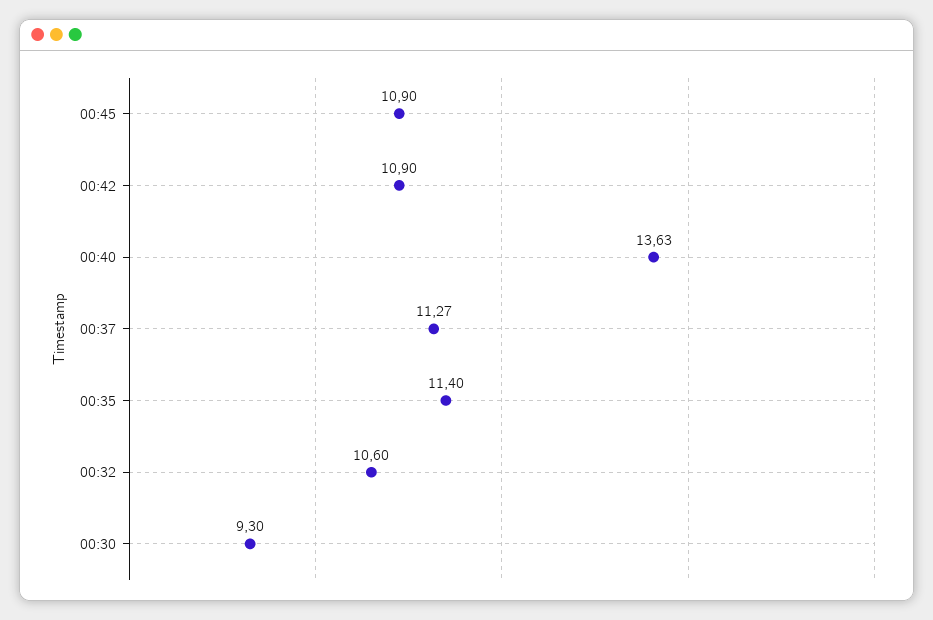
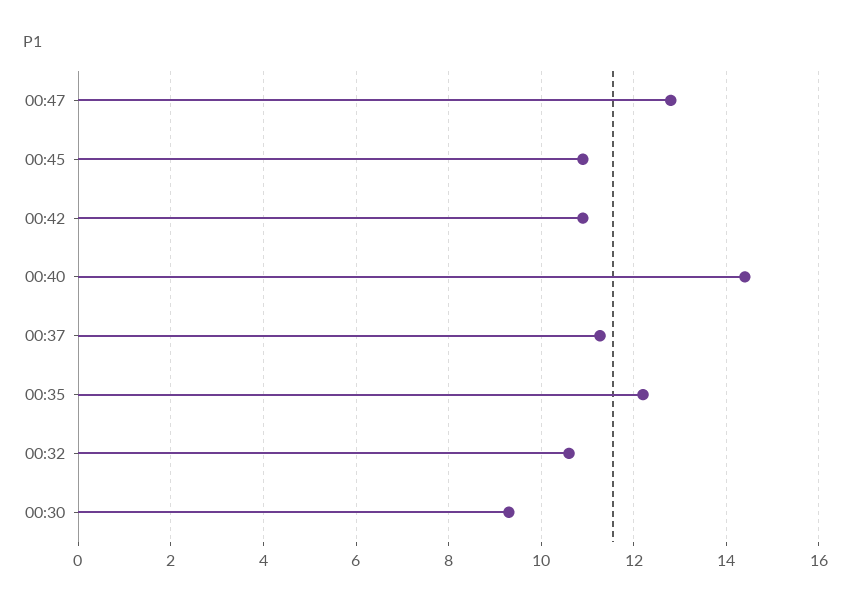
00:40: 13.63 -> 14.4
00:35: 11.4 -> 12.2
00:47: none -> 12.8

